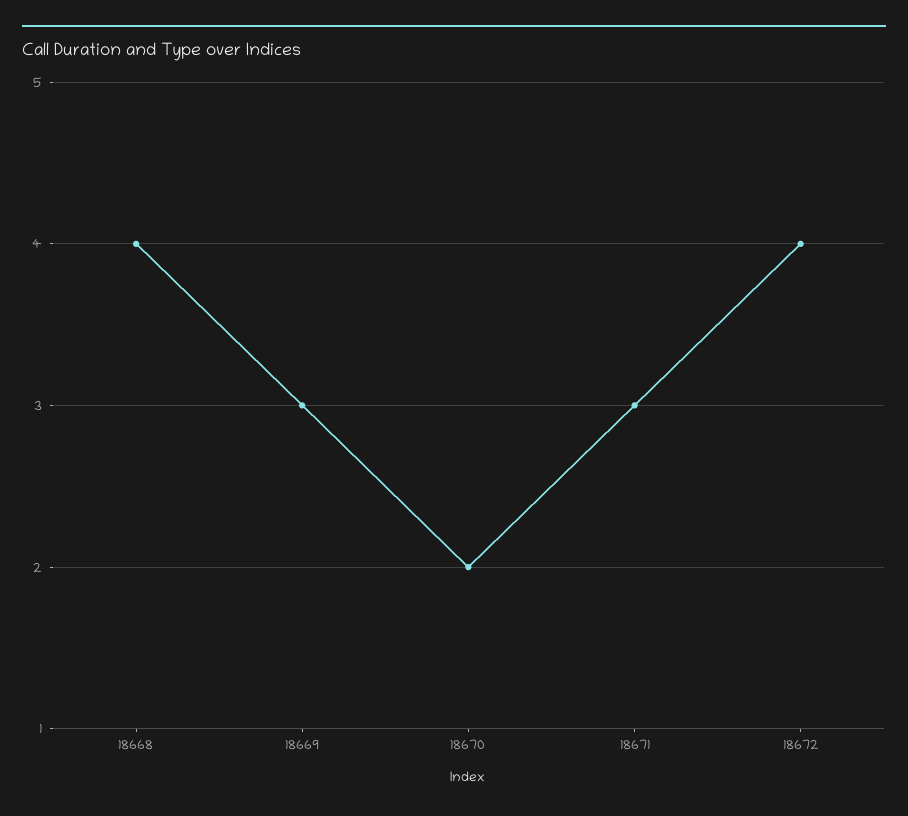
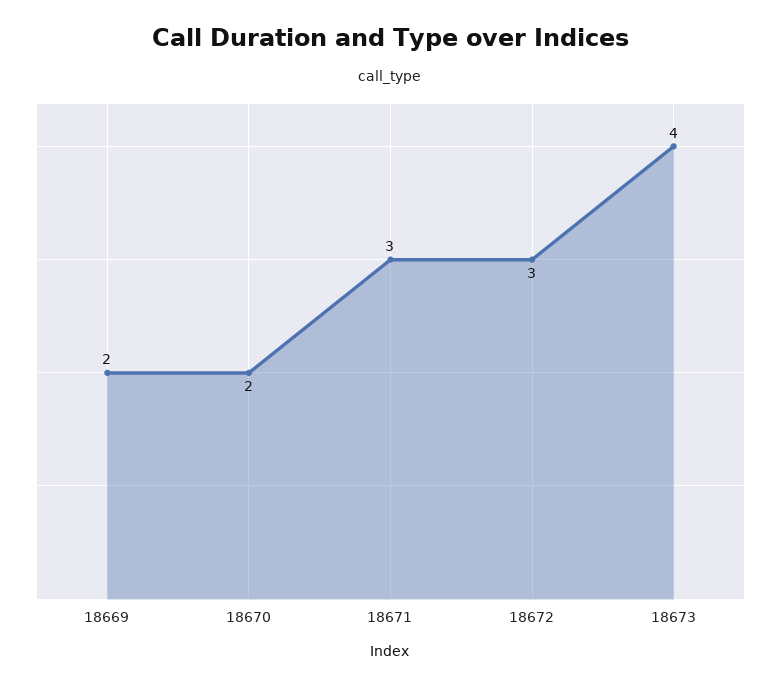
18668: 4 -> none
18669: 3 -> 2
18672: 4 -> 3
18673: none -> 4

